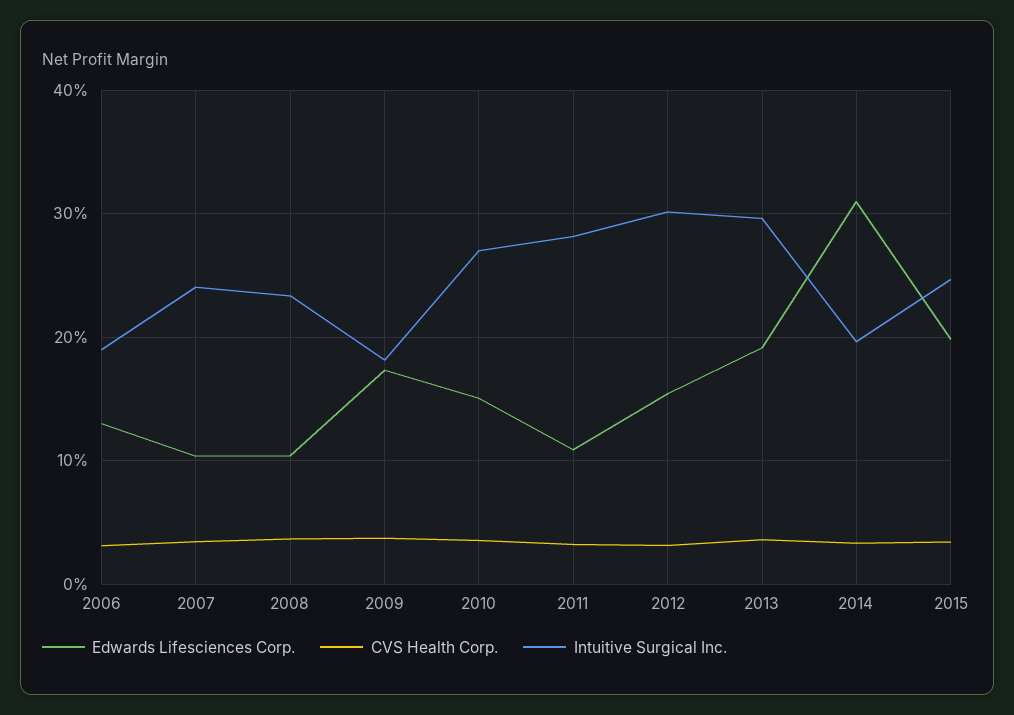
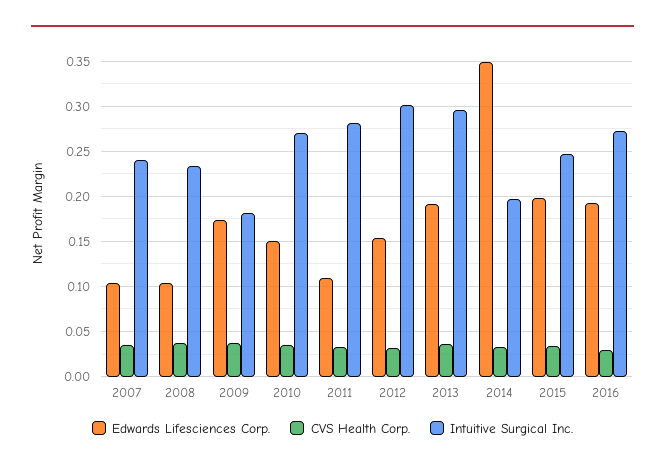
Edwards Lifesciences Corp., 2006: 0.13 -> none
CVS Health Corp., 2006: 0.03 -> none
Intuitive Surgical Inc., 2006: 0.19 -> none
Edwards Lifesciences Corp., 2014: 0.31 -> 0.35
Edwards Lifesciences Corp., 2016: none -> 0.19
CVS Health Corp., 2016: none -> 0.03
Intuitive Surgical Inc., 2016: none -> 0.27

